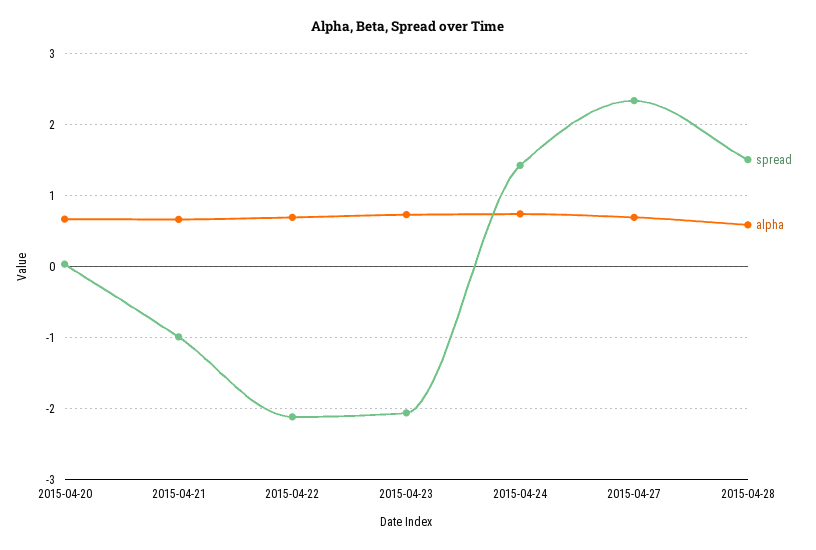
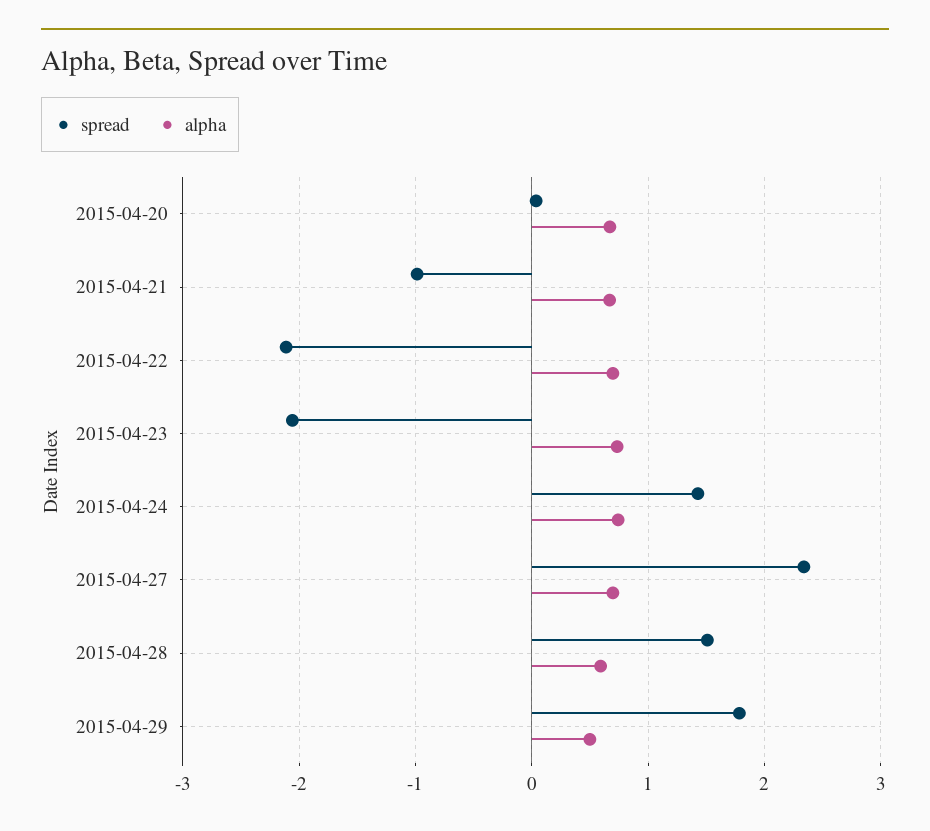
spread, 2015-04-29: none -> 1.8
alpha, 2015-04-29: none -> 0.5

